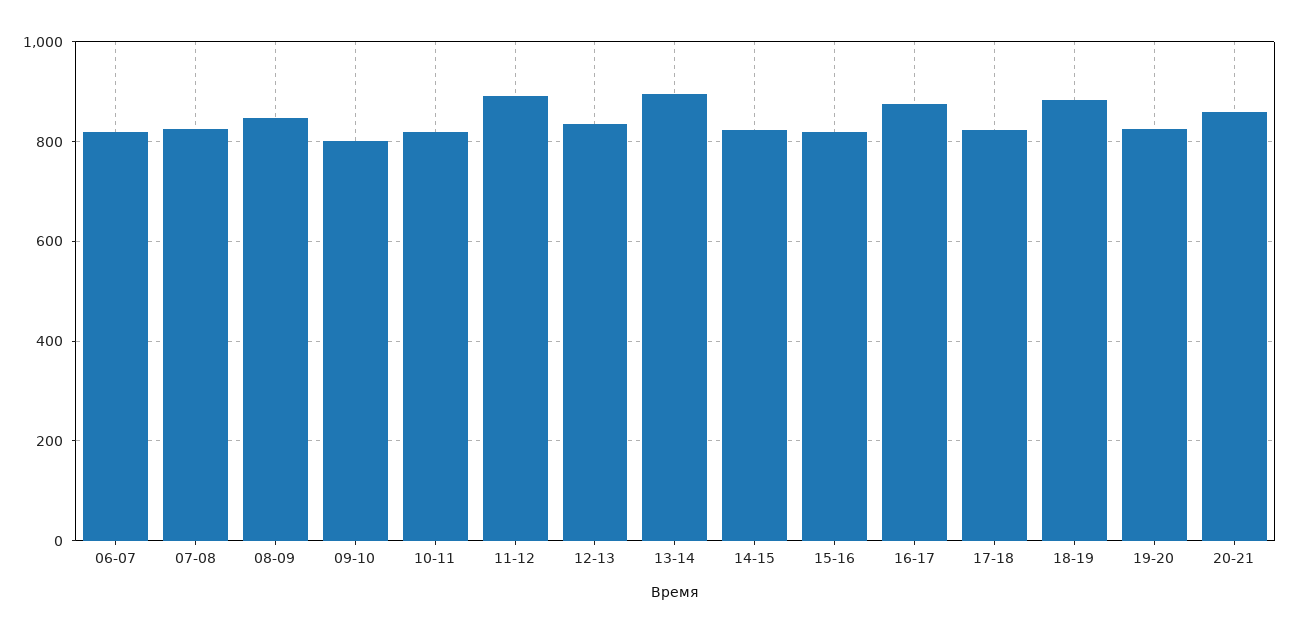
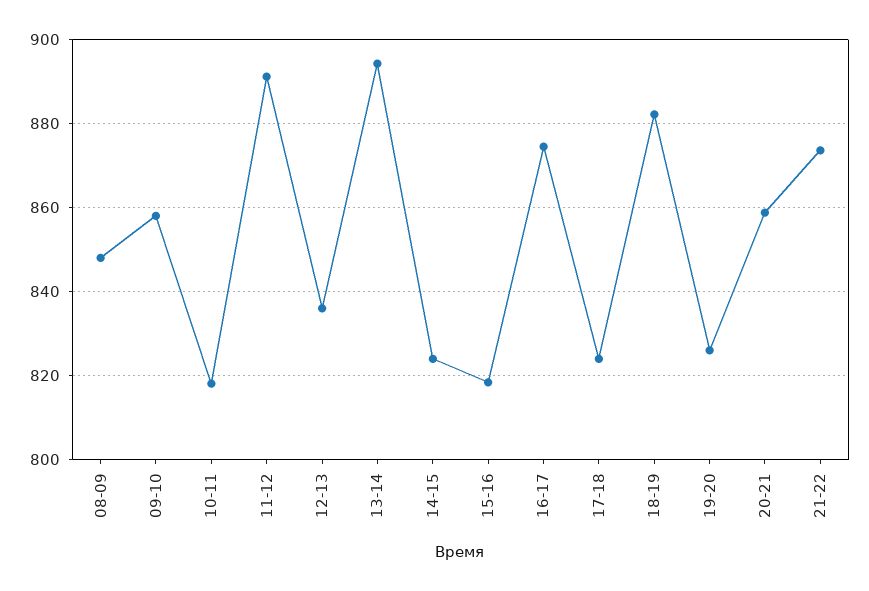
06-07: 820 -> none
07-08: 820 -> none
09-10: 800 -> 858
21-22: none -> 874

